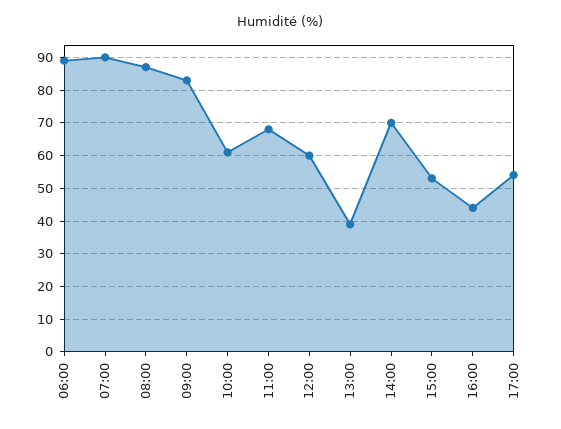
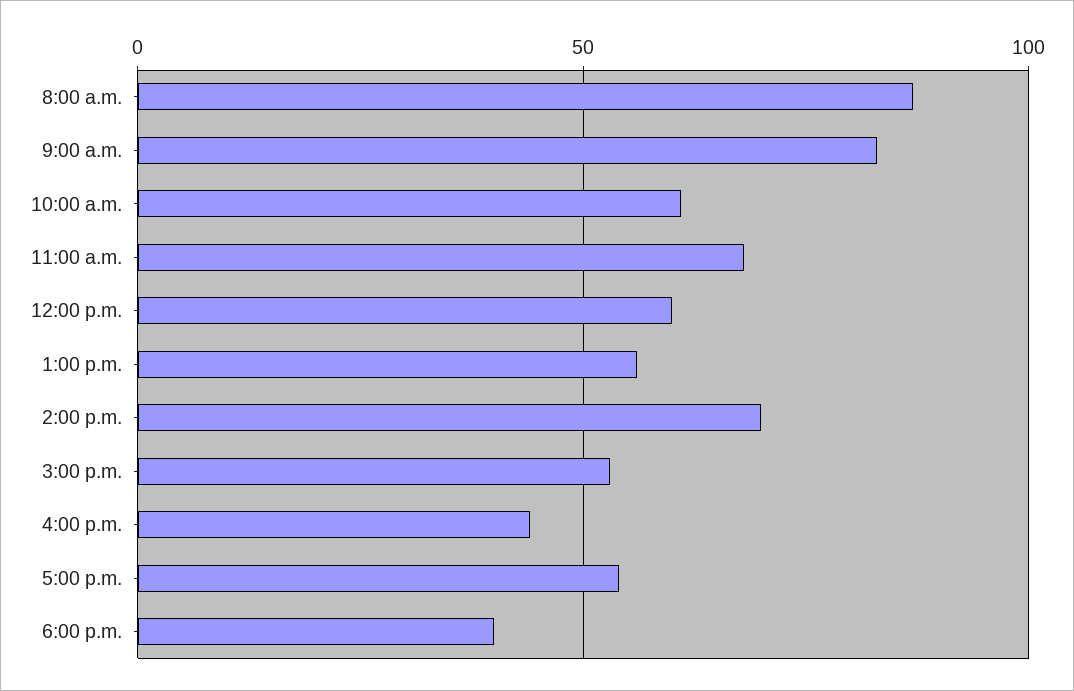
06:00: 90 -> none
07:00: 90 -> none
13:00: 40 -> 55
6:00 p.m.: none -> 40

